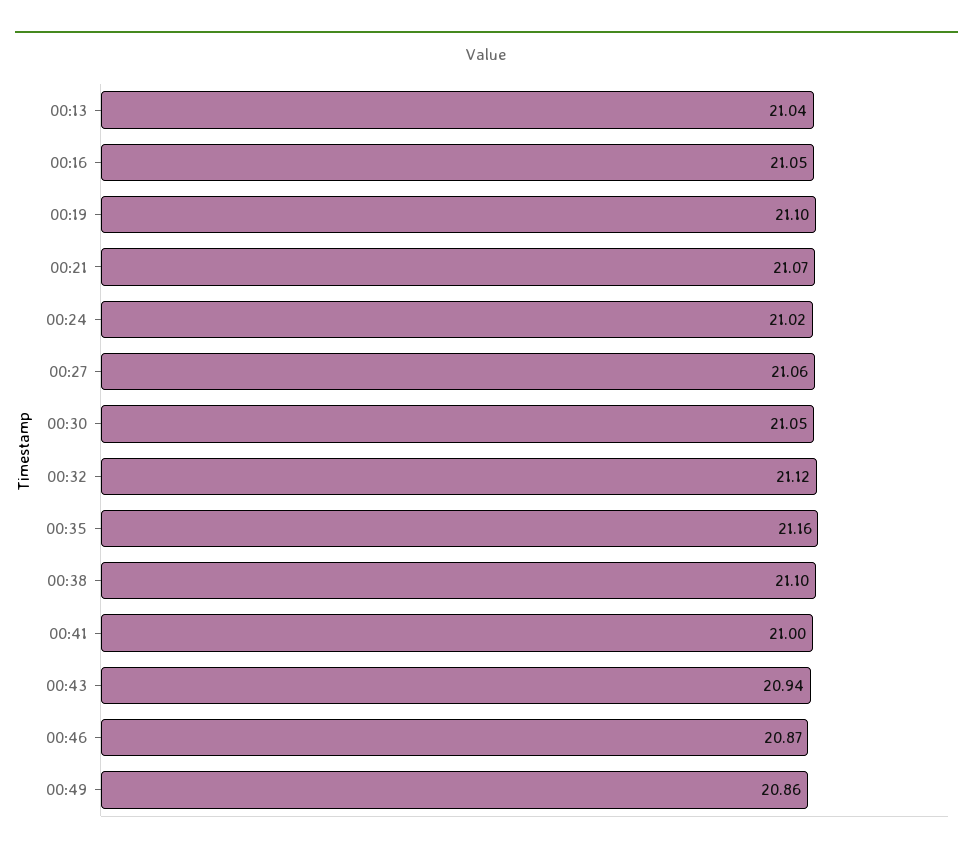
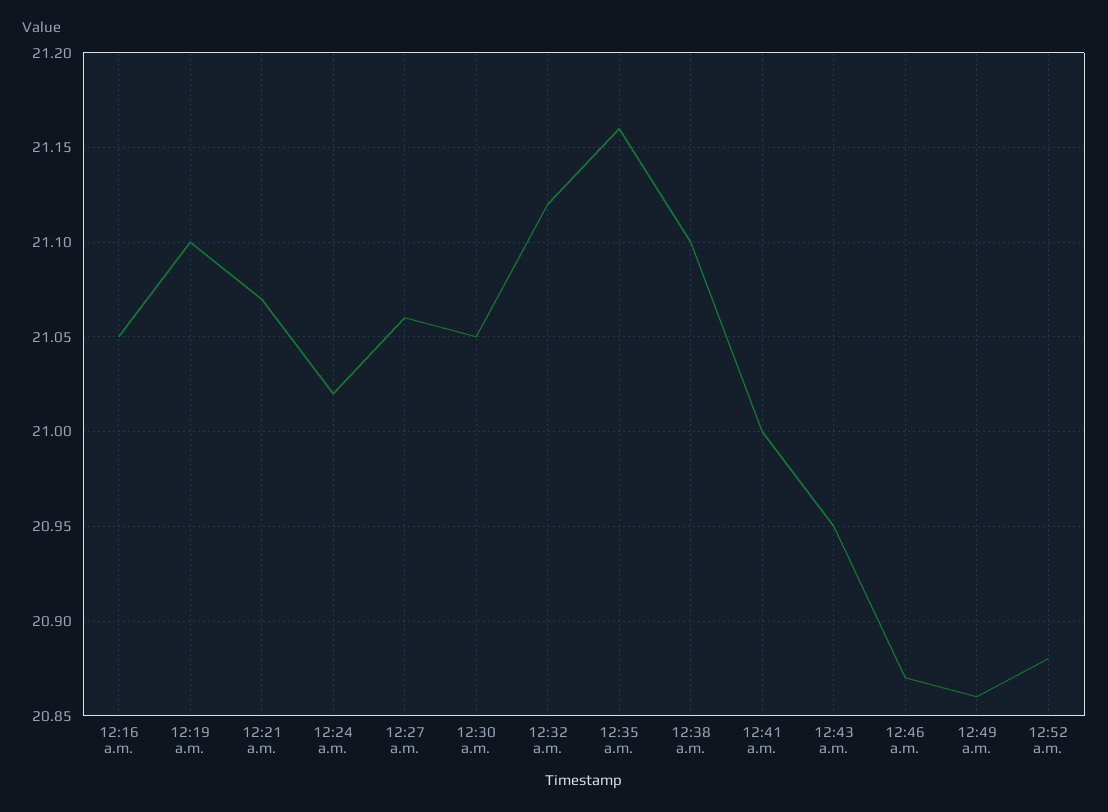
00:13: 21.04 -> none
00:43: 20.94 -> 20.95
12:52 a.m.: none -> 20.88

